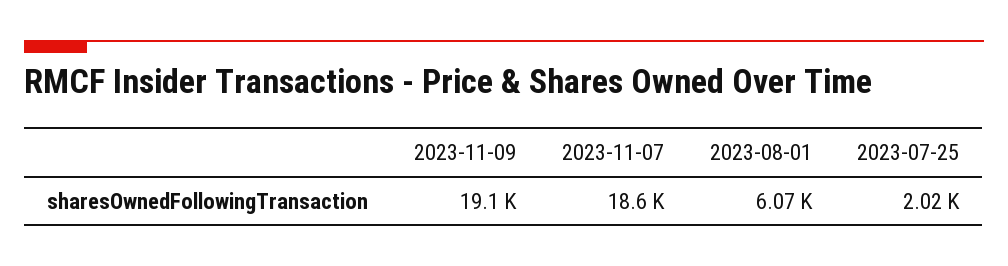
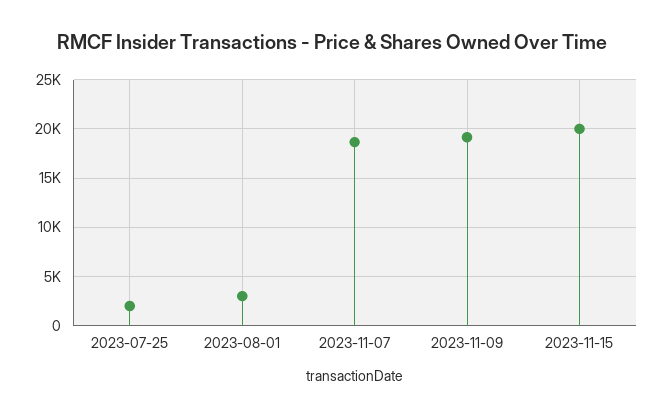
2023-08-01: 6070 -> 3000
2023-11-15: none -> 20000

